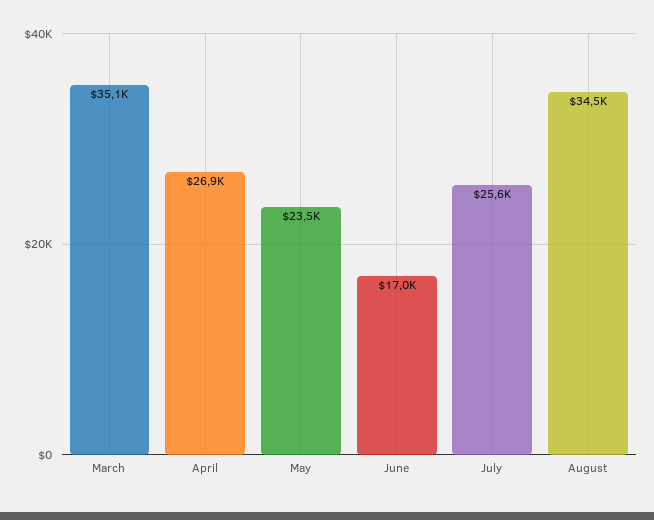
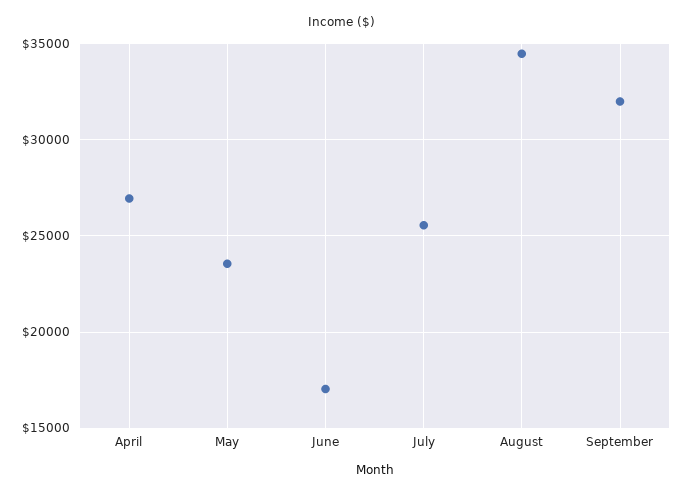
March: 35100 -> none
September: none -> 32000

